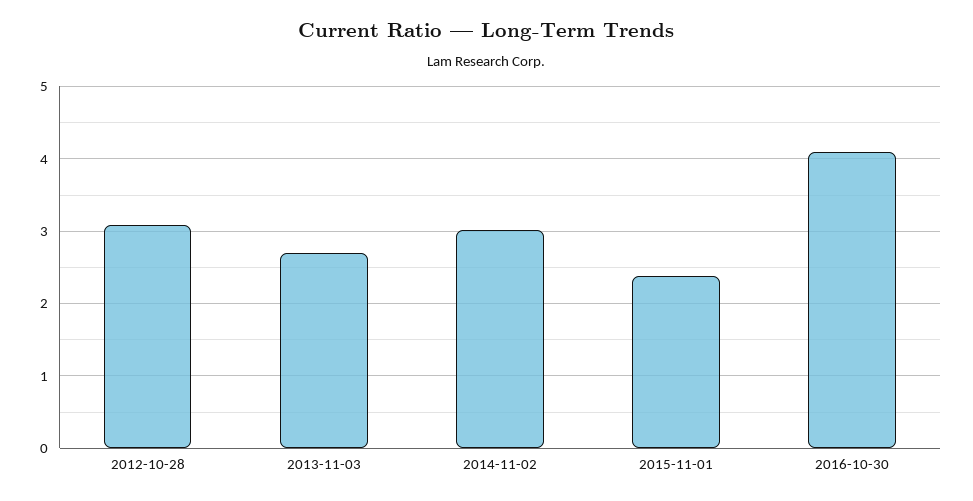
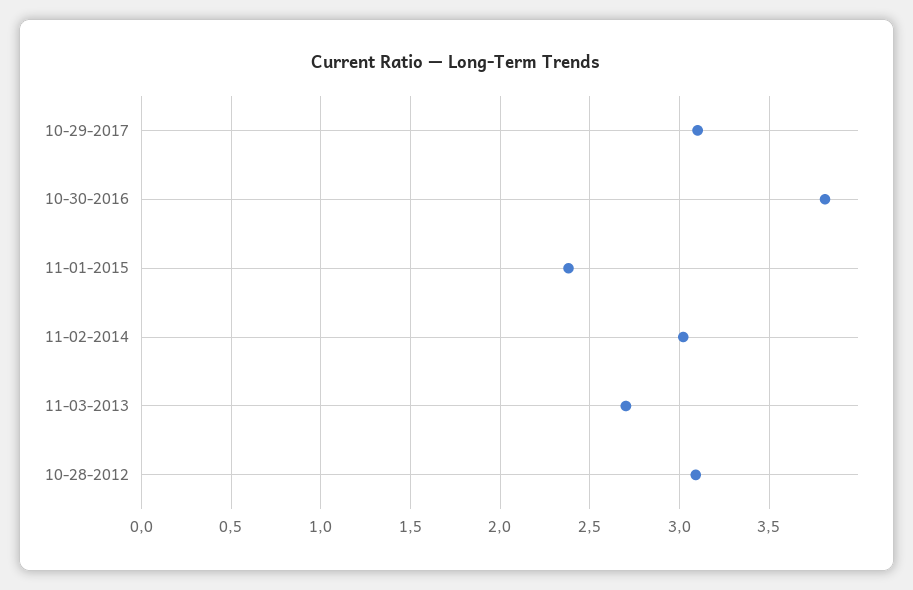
2016-10-30: 4.1 -> 3.8
10-29-2017: none -> 3.1

